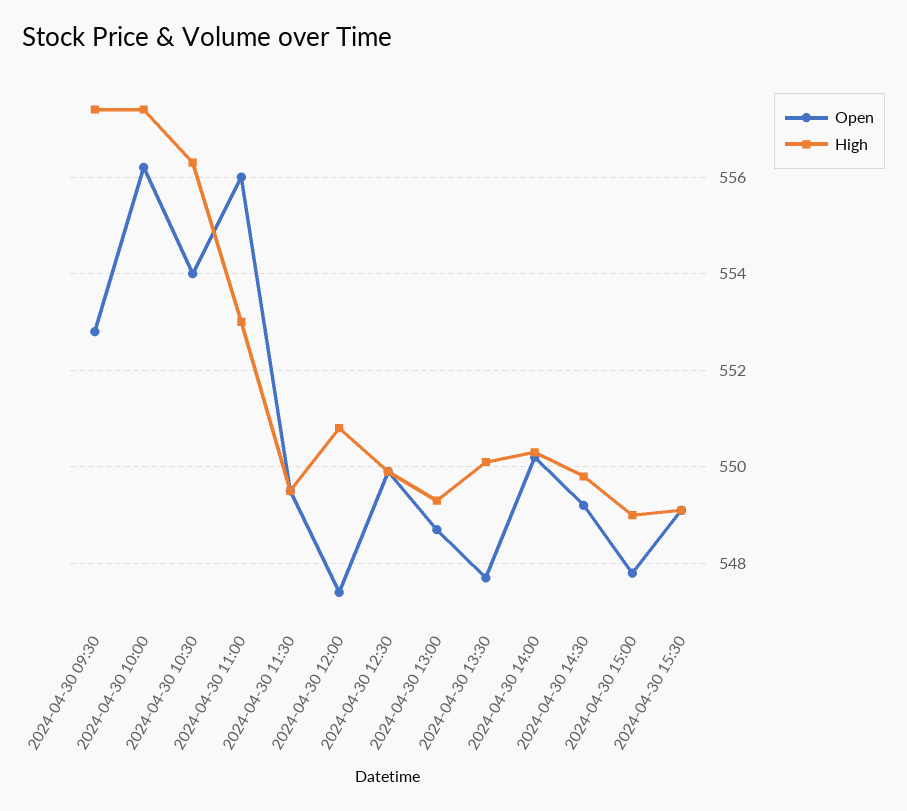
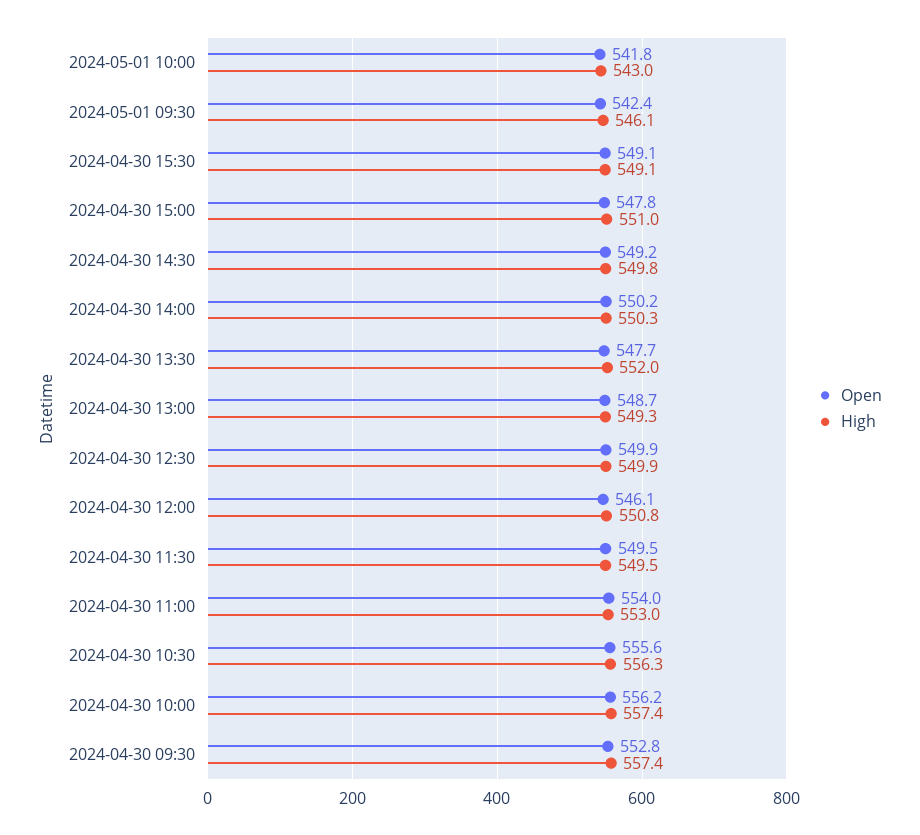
Open, 2024-04-30 10:30: 554 -> 555.6
Open, 2024-04-30 11:00: 556 -> 554
Open, 2024-04-30 12:00: 547.5 -> 546.1
High, 2024-04-30 13:30: 550 -> 552
High, 2024-04-30 15:00: 549 -> 551
Open, 2024-05-01 10:00: none -> 541.8
High, 2024-05-01 10:00: none -> 543
Open, 2024-05-01 09:30: none -> 542.4
High, 2024-05-01 09:30: none -> 546.1

